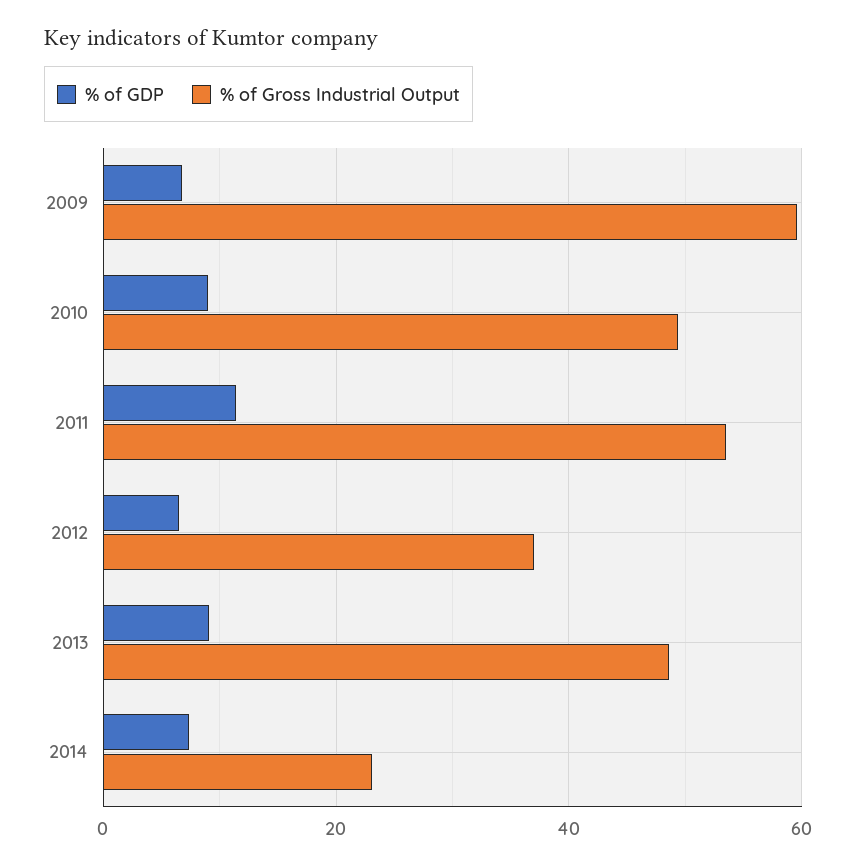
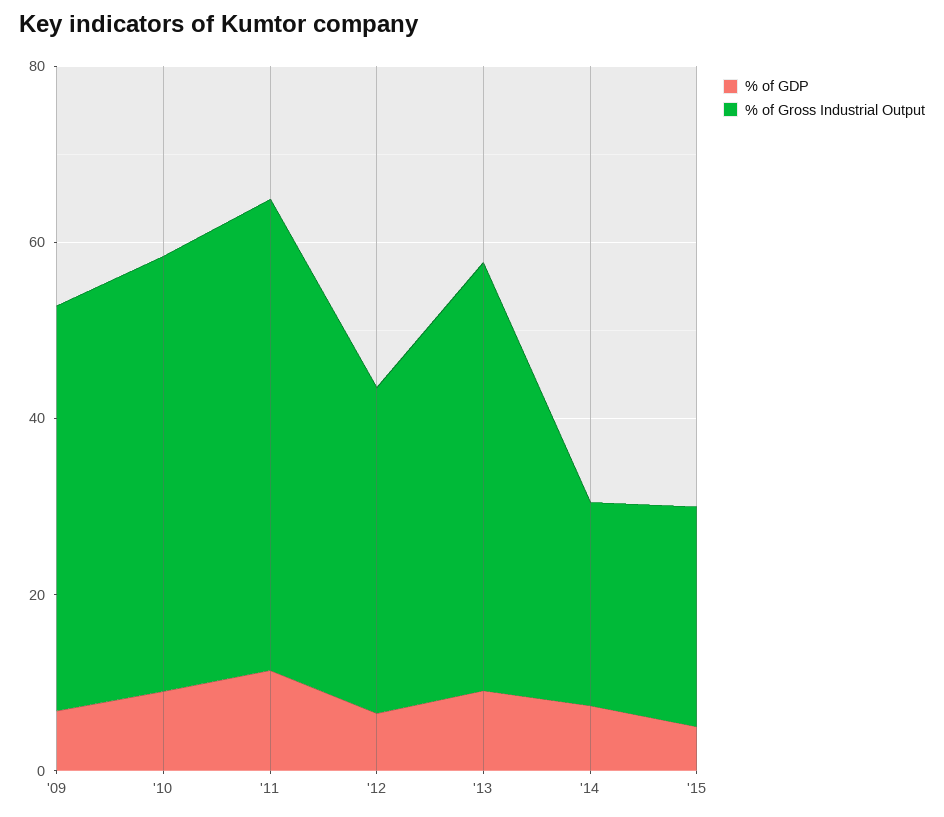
% of Gross Industrial Output, 2009: 60 -> 45
% of GDP, '15: none -> 5
% of Gross Industrial Output, '15: none -> 25

